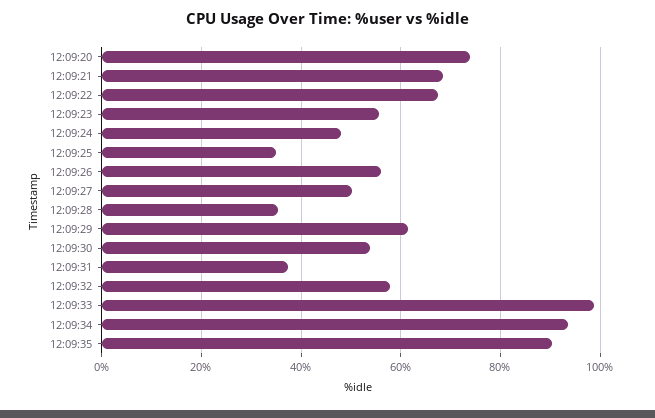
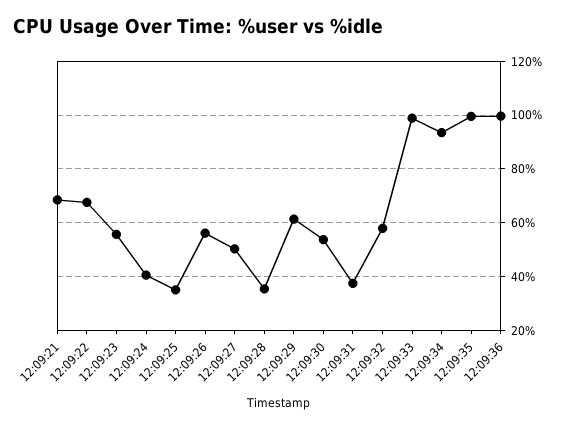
12:09:20: 74 -> none
12:09:24: 48 -> 40
12:09:35: 90 -> 100
12:09:36: none -> 100

